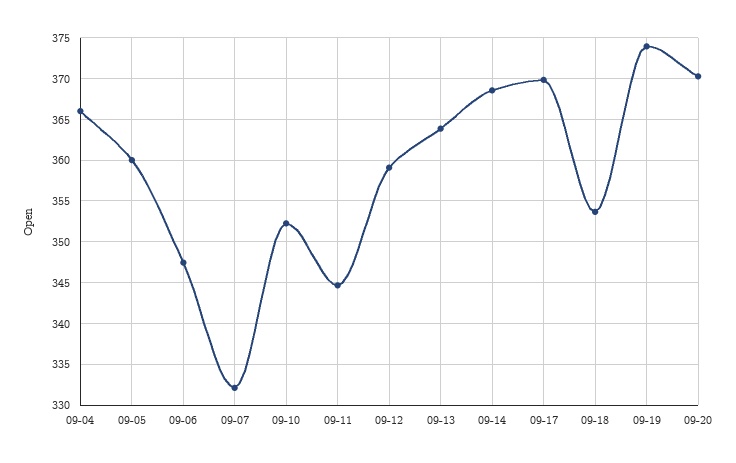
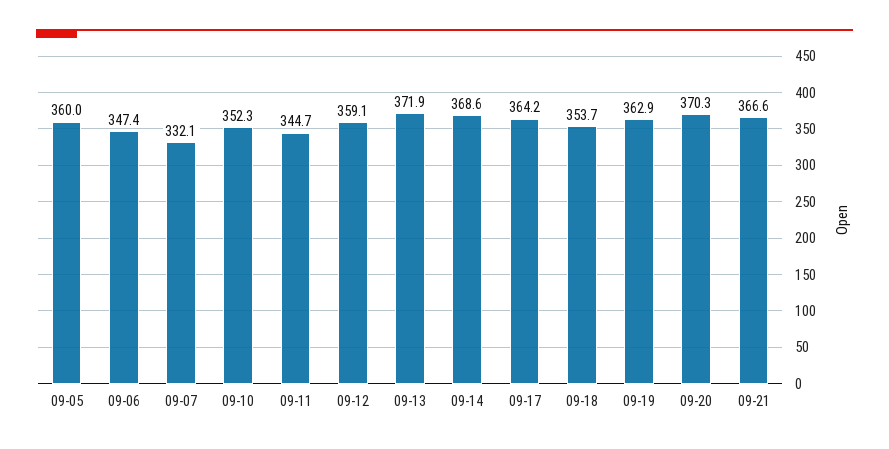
09-04: 366 -> none
09-13: 364 -> 371.9
09-17: 370 -> 364.2
09-19: 374 -> 362.9
09-21: none -> 366.6

